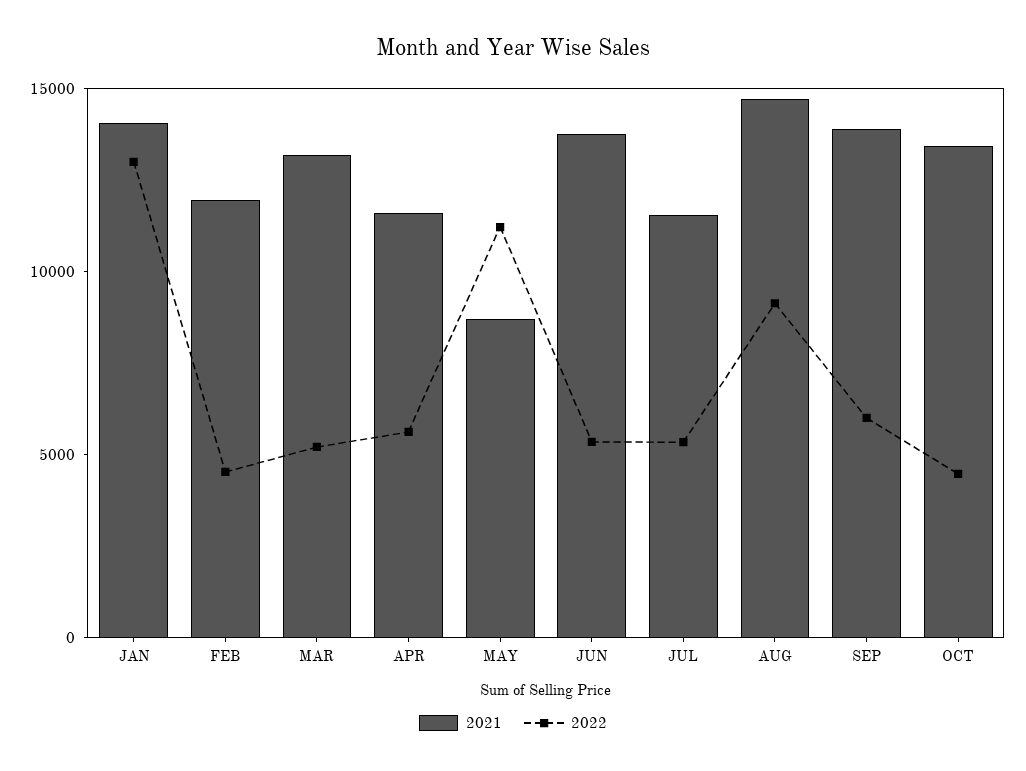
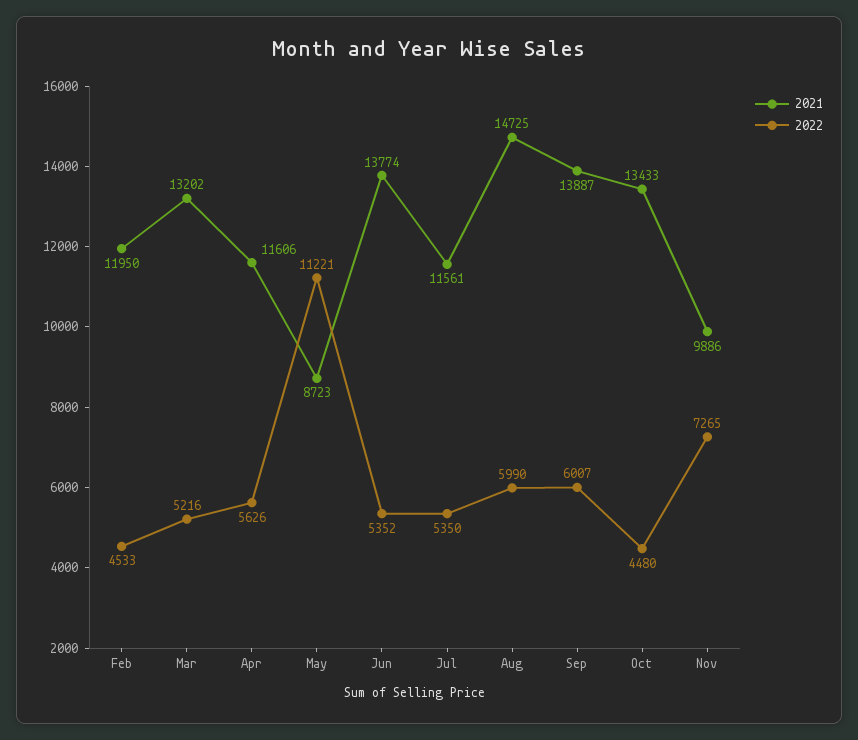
2021, JAN: 14000 -> none
2022, JAN: 13000 -> none
2022, AUG: 9000 -> 5990
2021, Nov: none -> 9886
2022, Nov: none -> 7265

